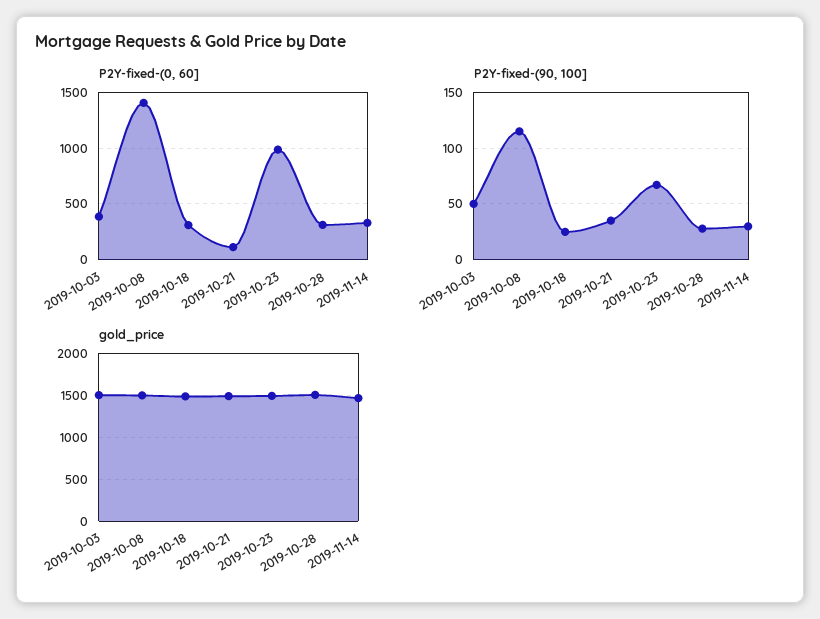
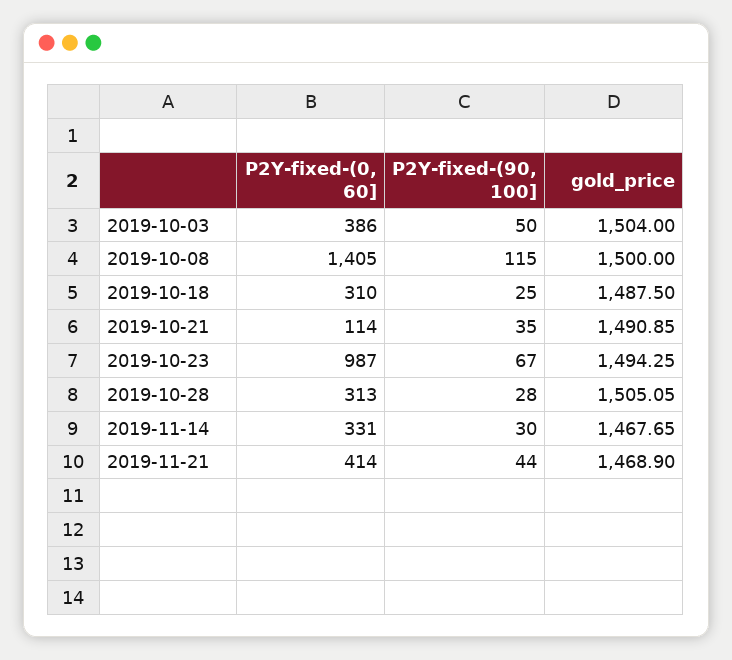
P2Y-fixed-(0, 60], 2019-11-21: none -> 414
P2Y-fixed-(90, 100], 2019-11-21: none -> 44
gold_price, 2019-11-21: none -> 1468.9

